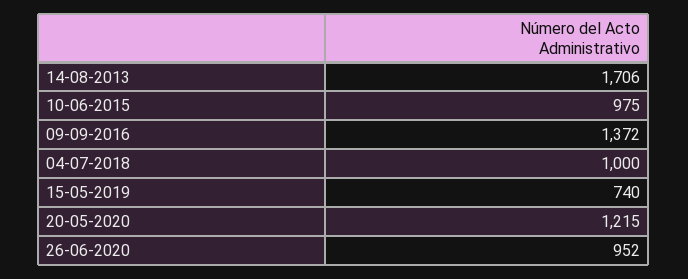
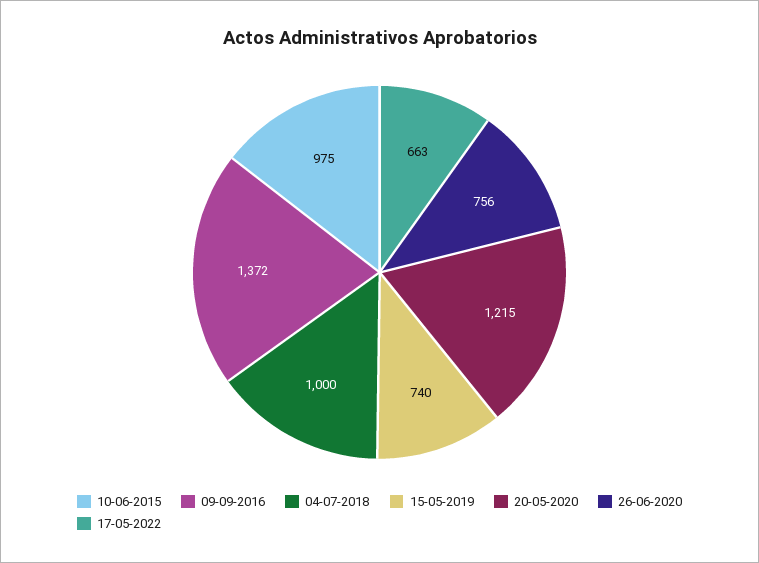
14-08-2013: 1706 -> none
26-06-2020: 952 -> 756
17-05-2022: none -> 663

